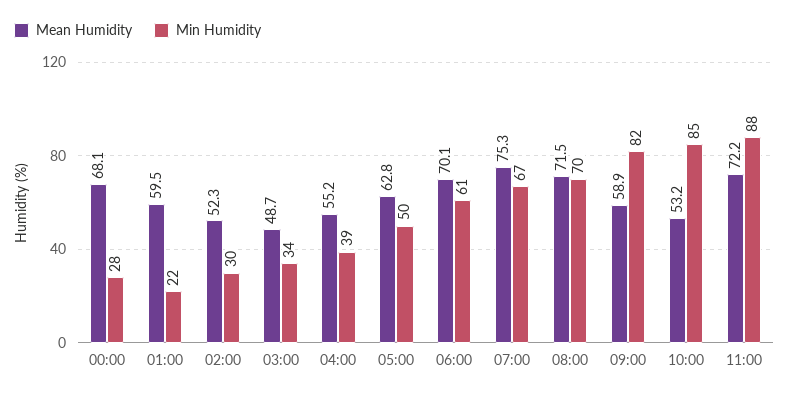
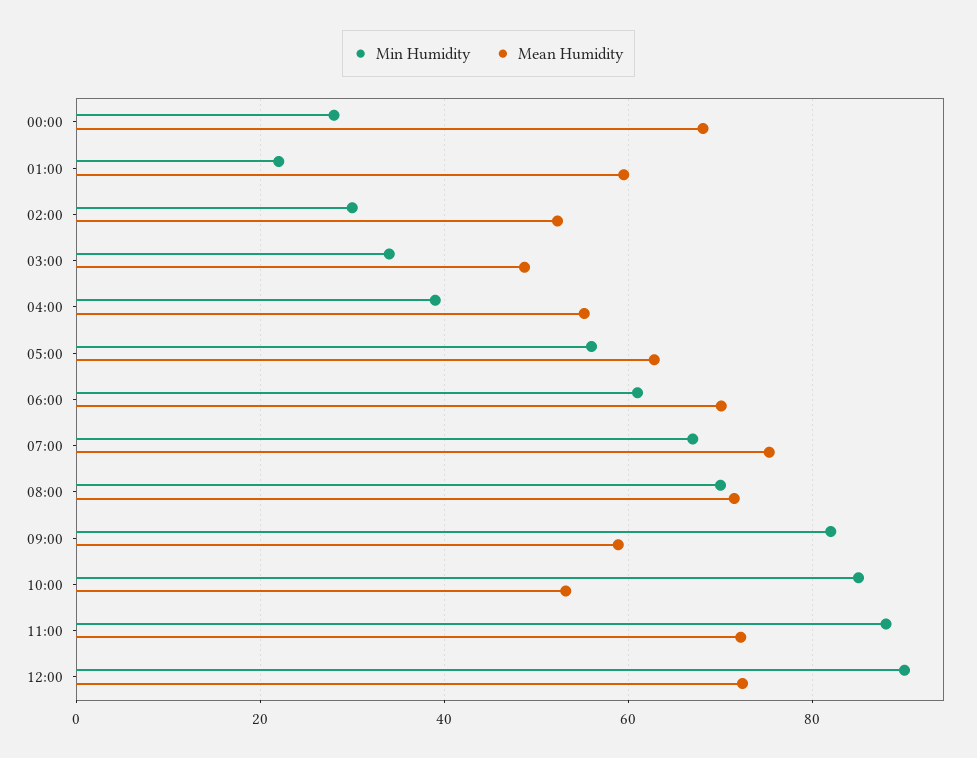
Min Humidity, 05:00: 50 -> 56
Min Humidity, 12:00: none -> 90
Mean Humidity, 12:00: none -> 72

